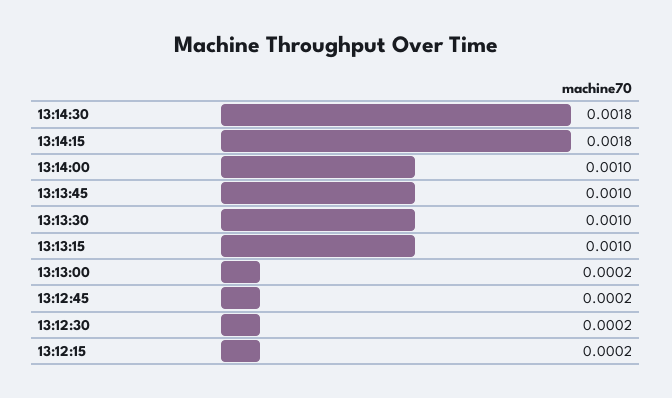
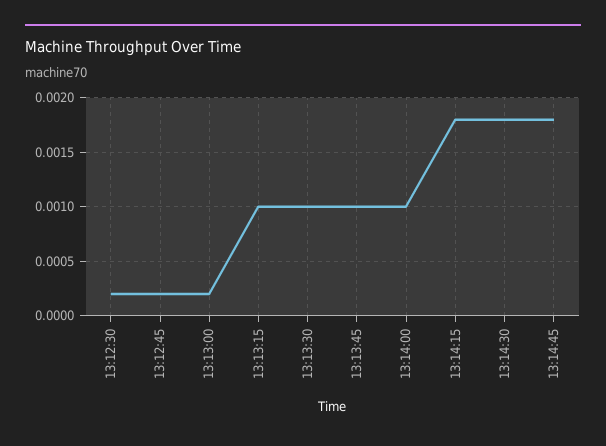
13:12:15: 0.0002 -> none
13:14:45: none -> 0.0018

